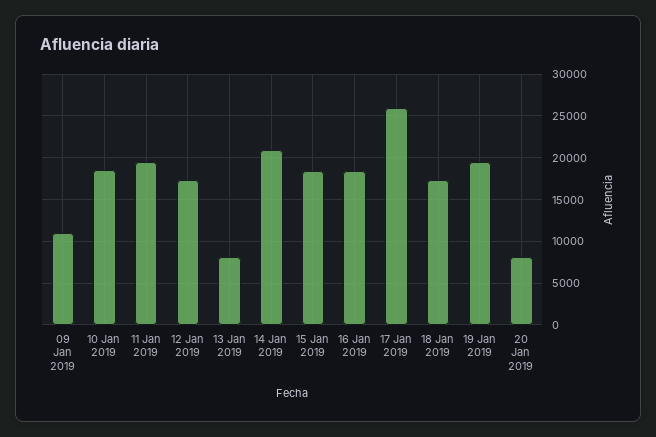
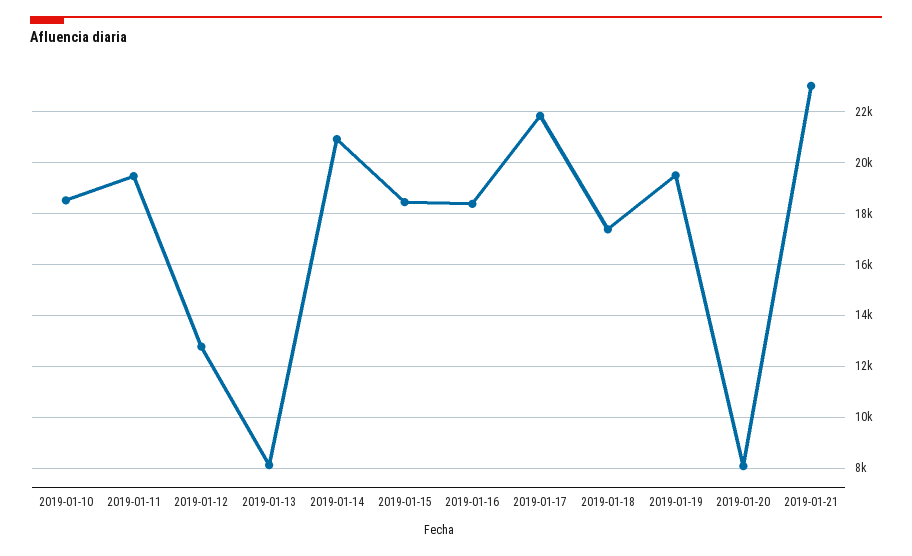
09 Jan 2019: 11000 -> none
12 Jan 2019: 17000 -> 12750
17 Jan 2019: 26000 -> 21750
2019-01-21: none -> 23000

